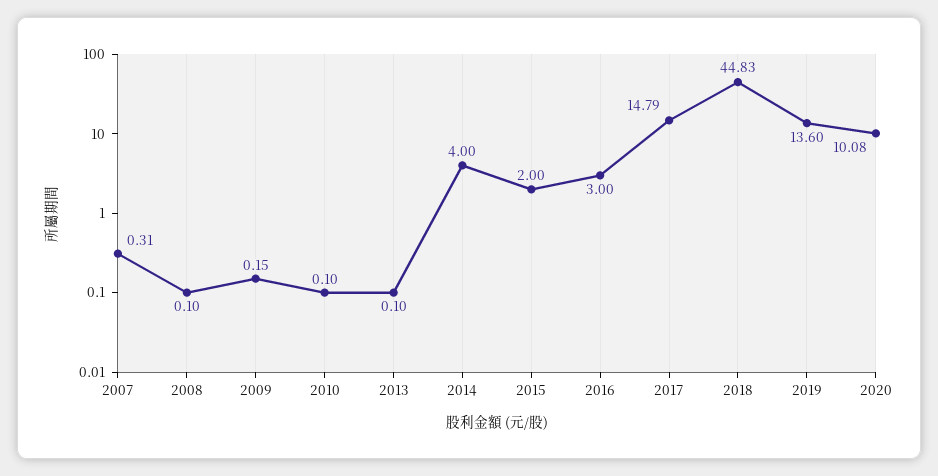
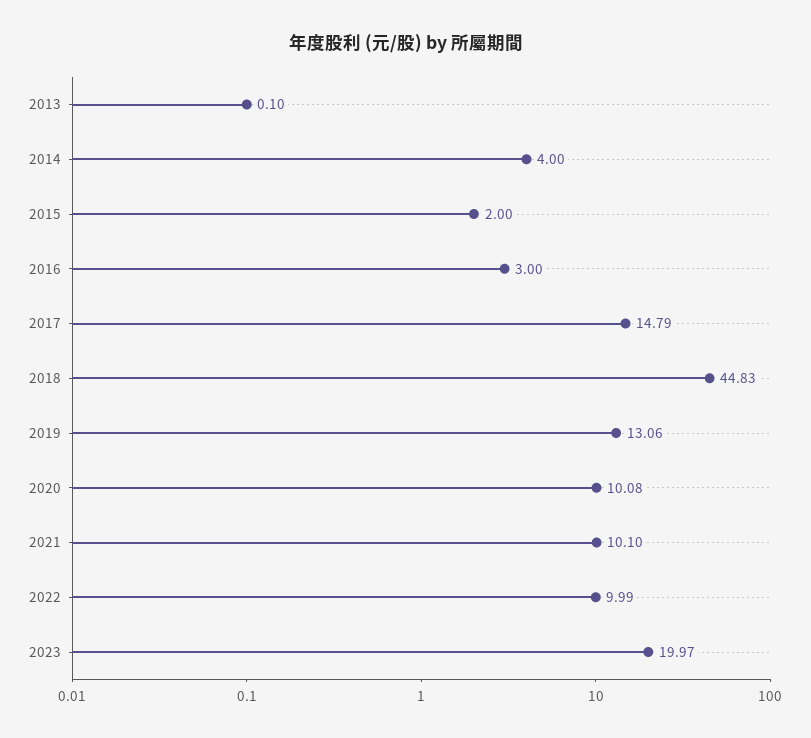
2007: 0.31 -> none
2008: 0.1 -> none
2009: 0.15 -> none
2010: 0.1 -> none
2019: 13.6 -> 13.06
2021: none -> 10.1
2022: none -> 9.99
2023: none -> 19.97

